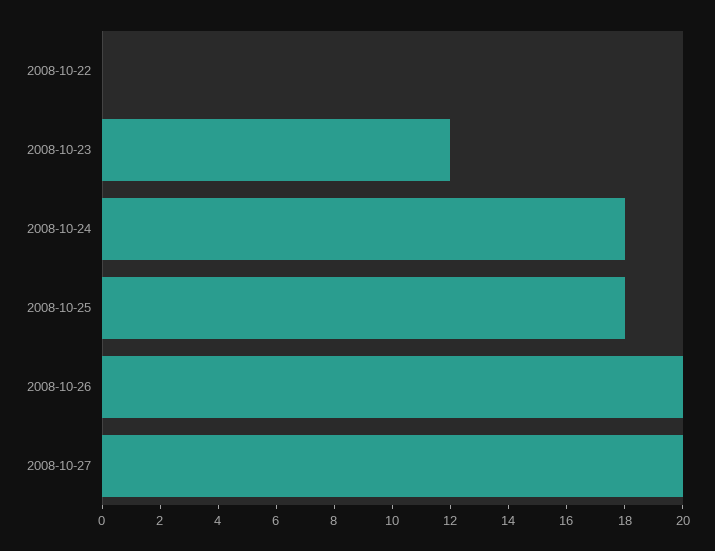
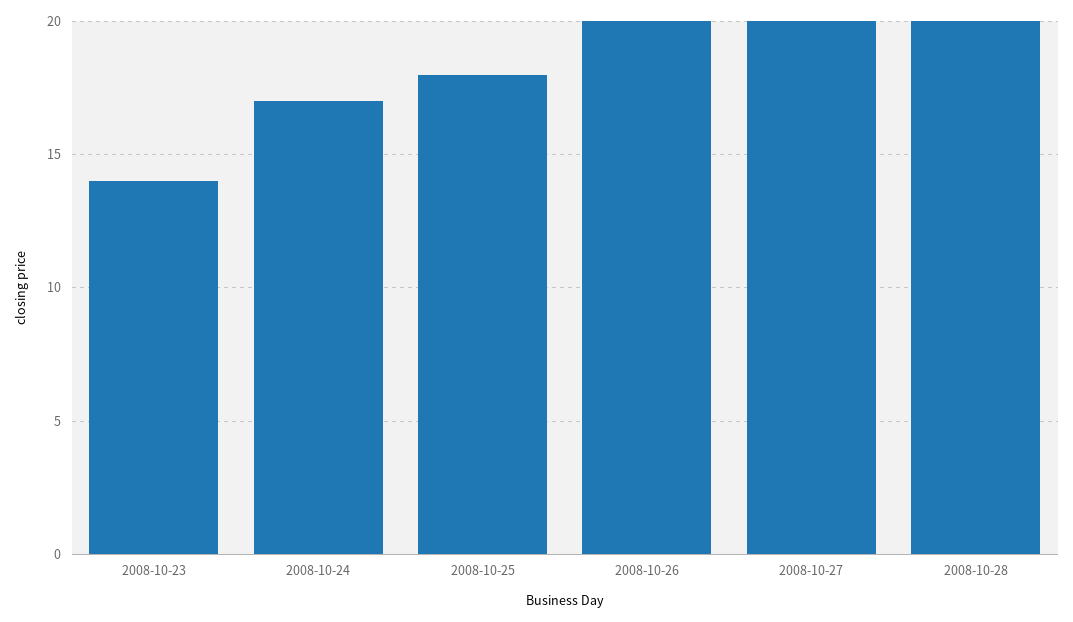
2008-10-22: 0 -> none
2008-10-23: 12 -> 14
2008-10-24: 18 -> 17
2008-10-28: none -> 20

